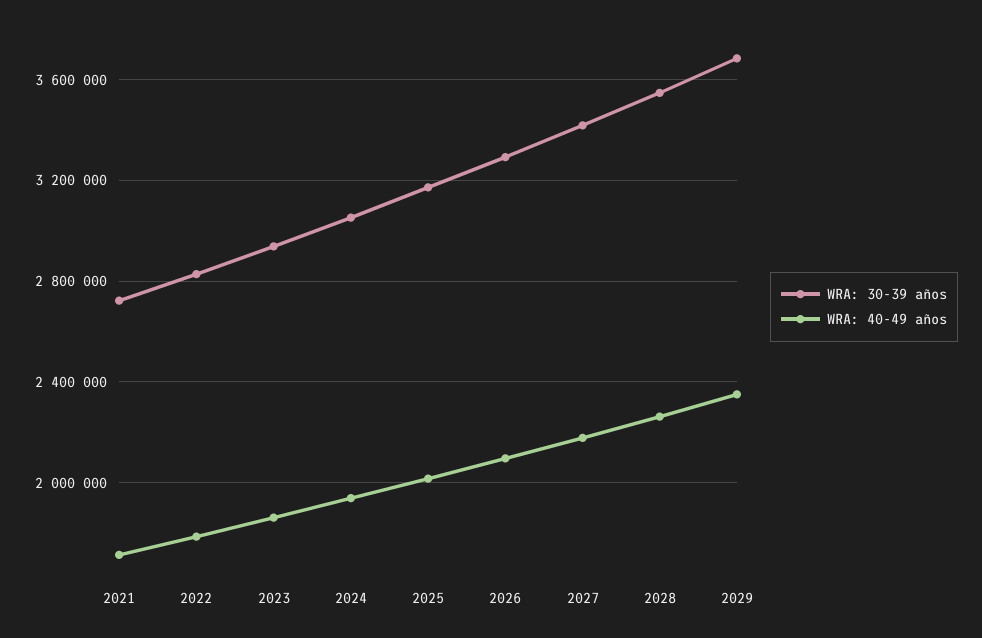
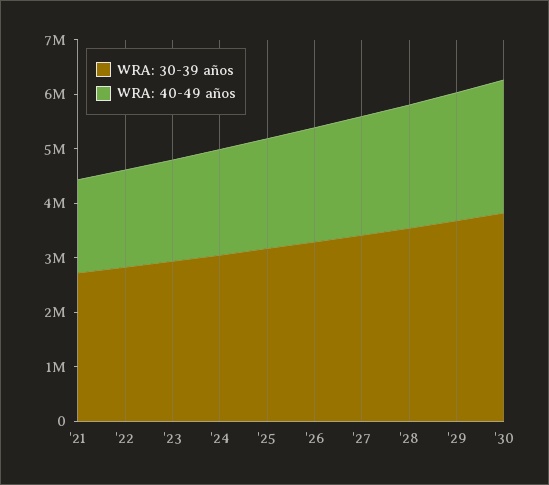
WRA: 30-39 años, '30: none -> 3800000
WRA: 40-49 años, '30: none -> 2400000

